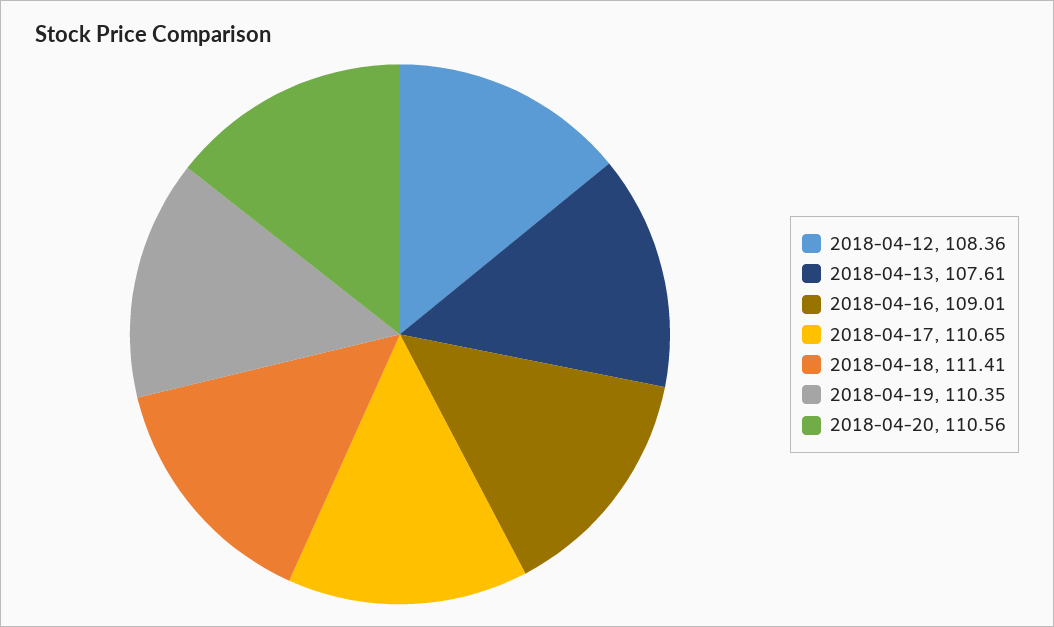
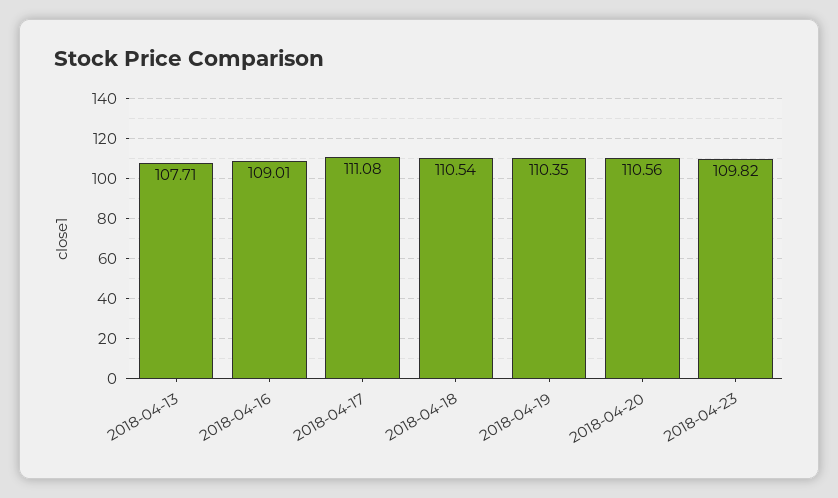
2018-04-12: 108.36 -> none
2018-04-13: 107.61 -> 107.71
2018-04-17: 110.65 -> 111.08
2018-04-18: 111.41 -> 110.54
2018-04-23: none -> 109.82

